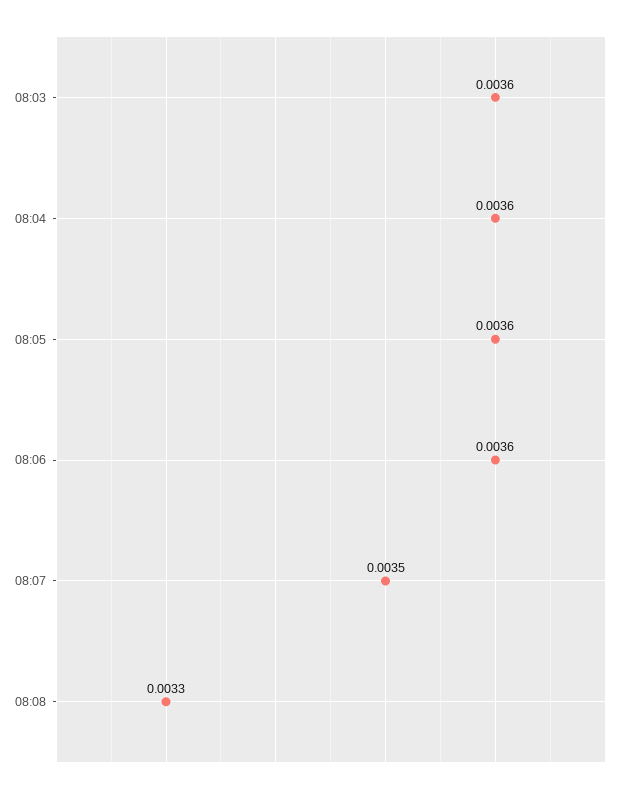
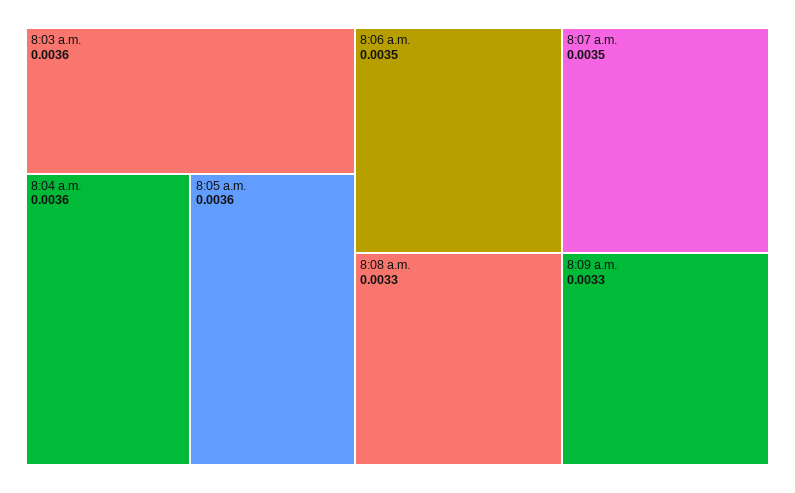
08:06: 0.0036 -> 0.0035
8:09 a.m.: none -> 0.0033

